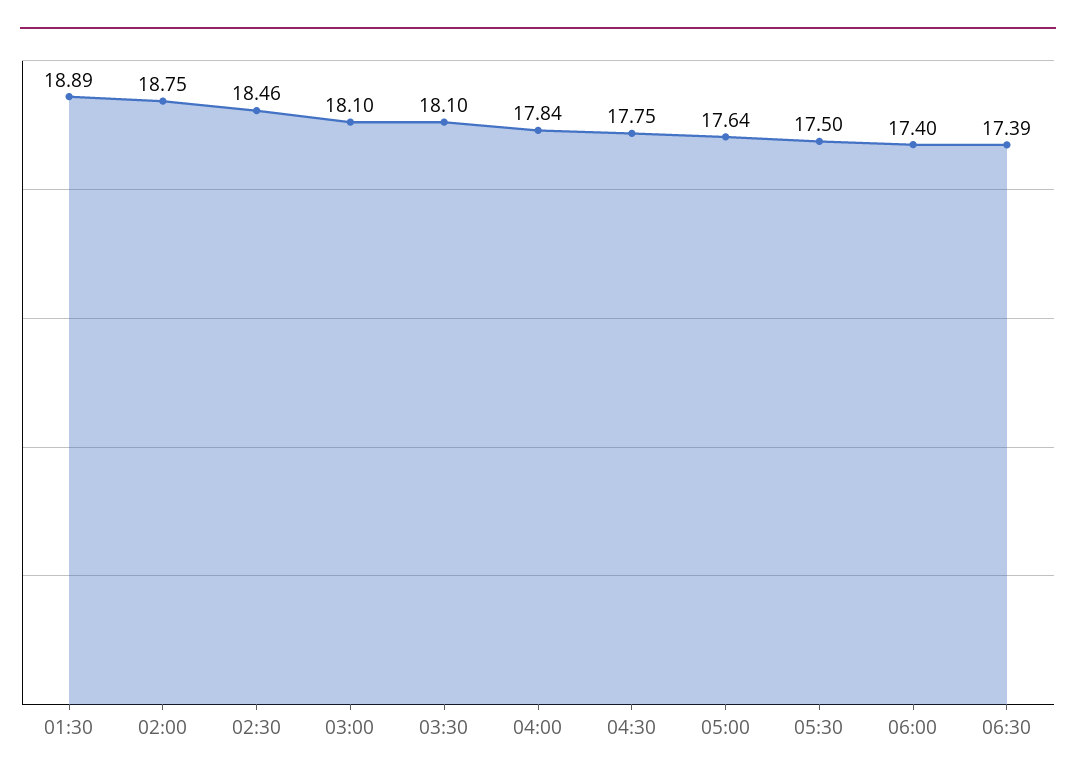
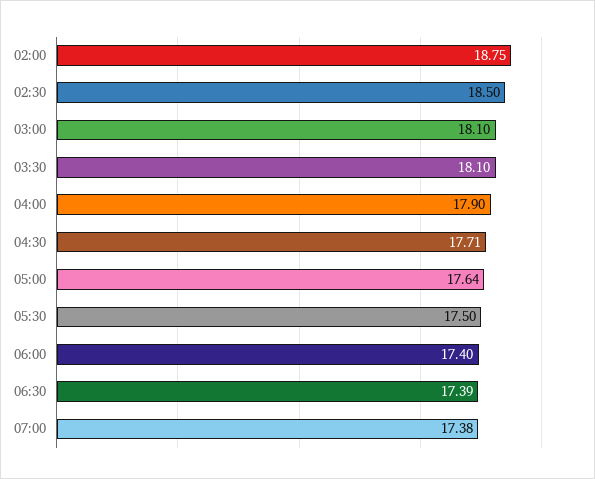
01:30: 18.89 -> none
02:30: 18.46 -> 18.5
04:00: 17.84 -> 17.9
04:30: 17.75 -> 17.71
07:00: none -> 17.38

